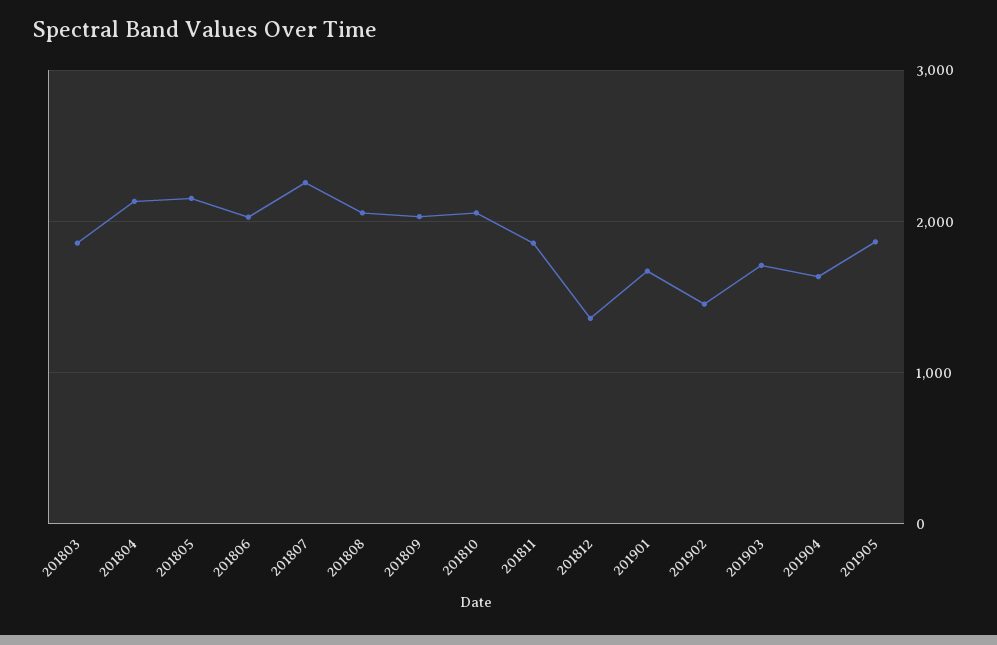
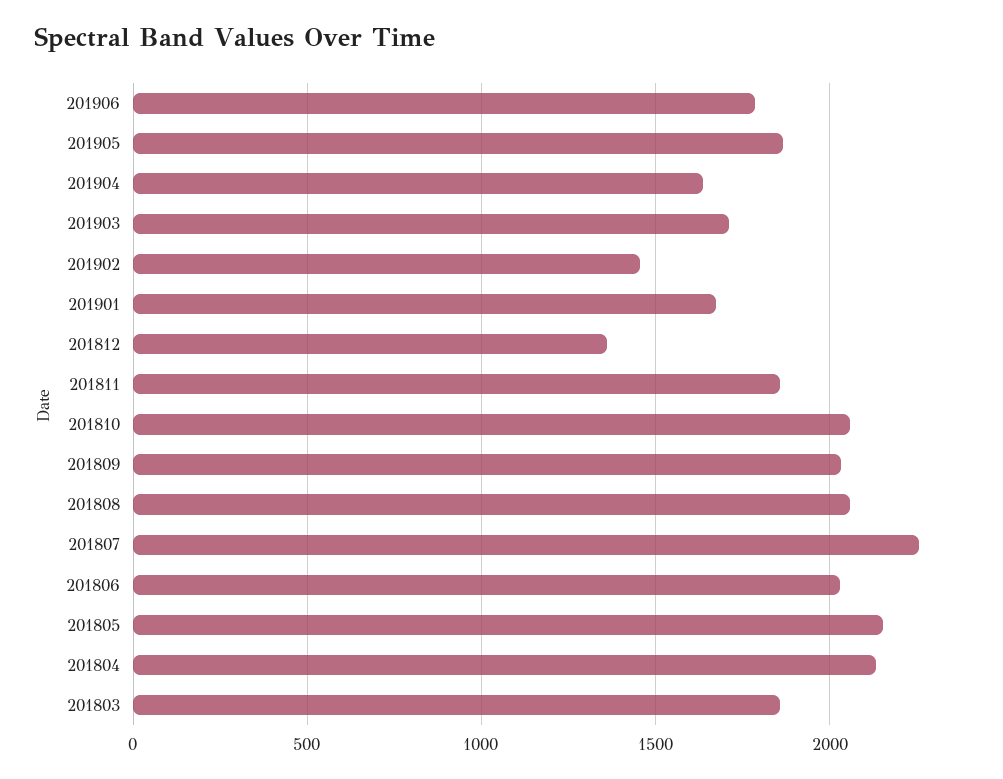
201906: none -> 1800

